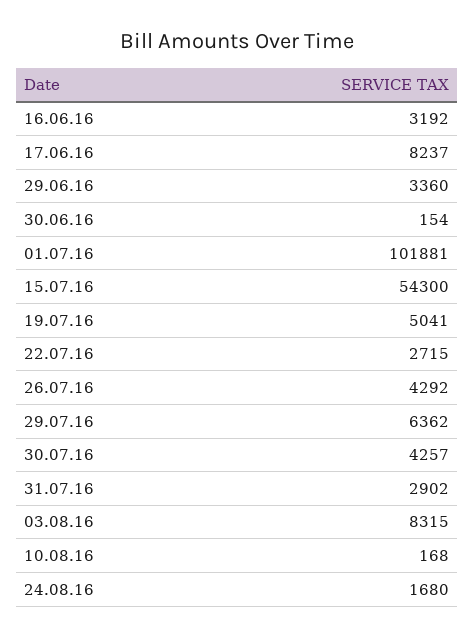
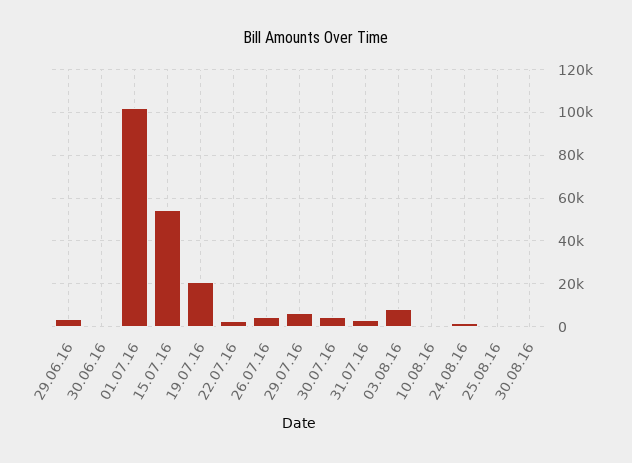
16.06.16: 3192 -> none
17.06.16: 8237 -> none
19.07.16: 5041 -> 20000
25.08.16: none -> 0
30.08.16: none -> 0

